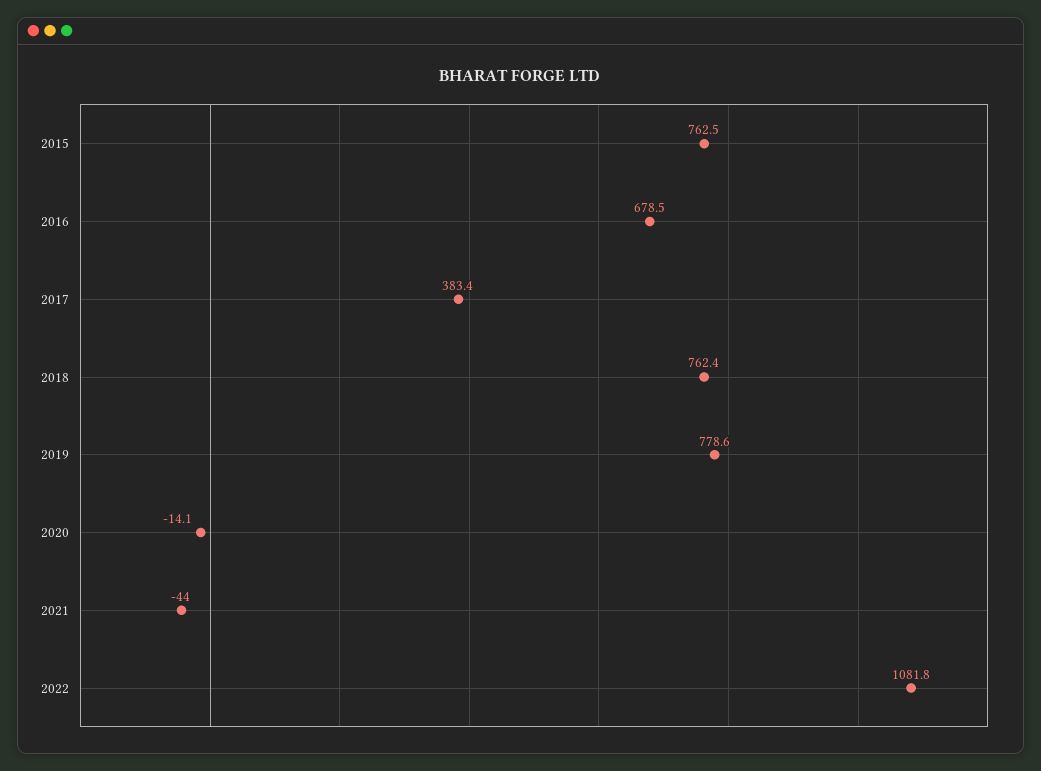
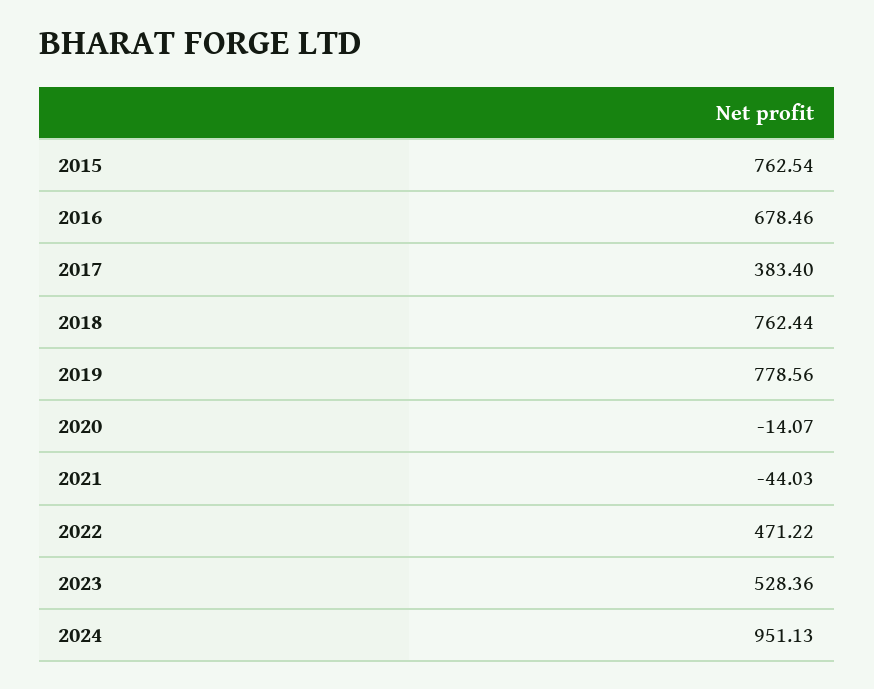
2022: 1081.8 -> 471.22
2023: none -> 528.36
2024: none -> 951.13

